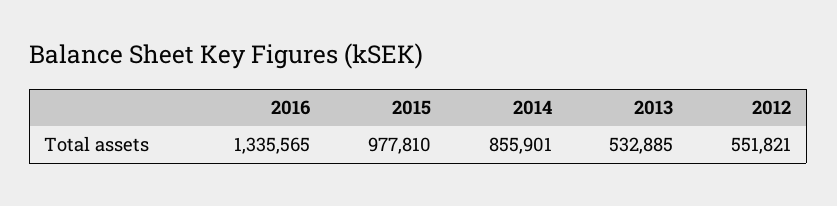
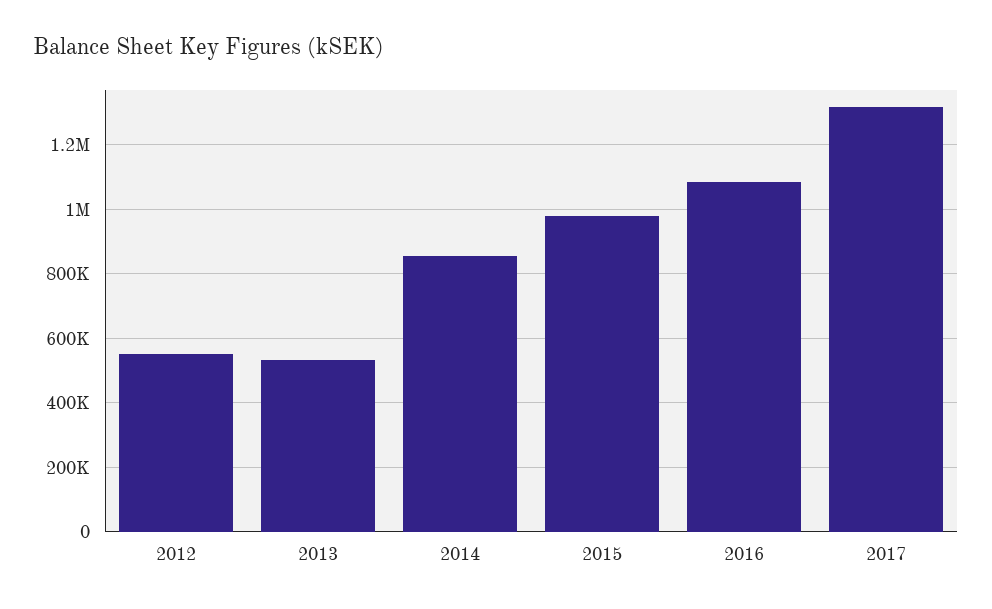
2016: 1335565 -> 1080000
2017: none -> 1320000

